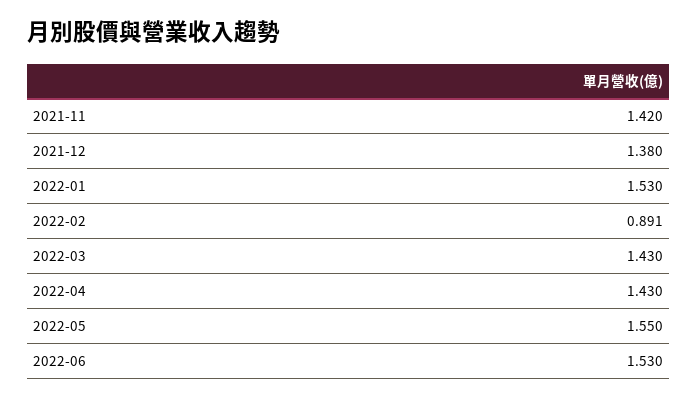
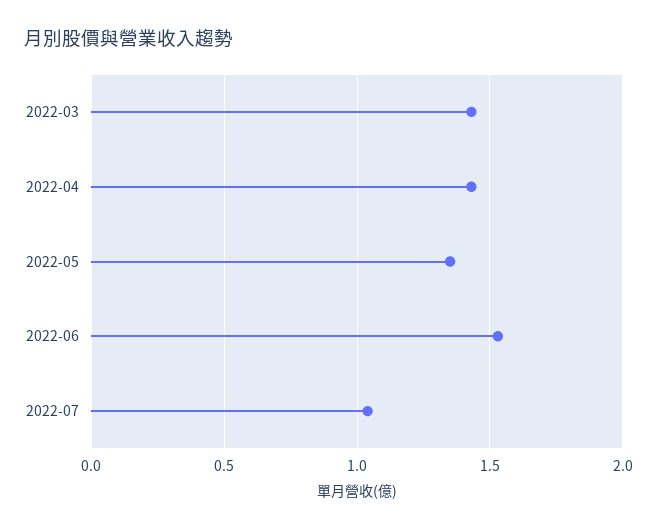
2021-11: 1.42 -> none
2021-12: 1.38 -> none
2022-01: 1.53 -> none
2022-02: 0.891 -> none
2022-05: 1.55 -> 1.35
2022-07: none -> 1.05

